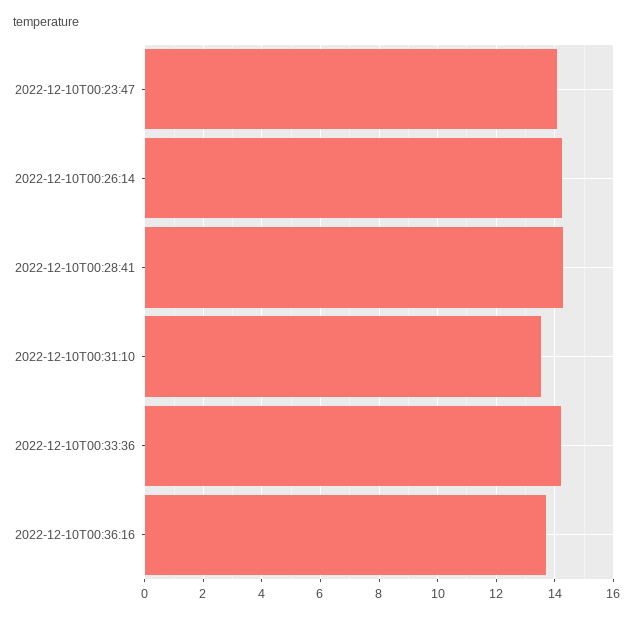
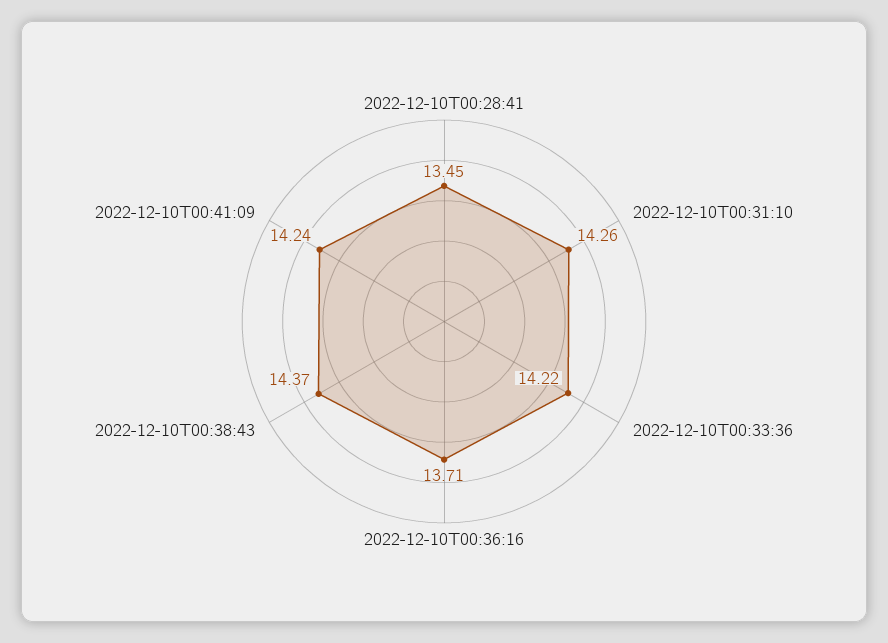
2022-12-10T00:23:47: 14 -> none
2022-12-10T00:26:14: 14.25 -> none
2022-12-10T00:28:41: 14.25 -> 13.45
2022-12-10T00:31:10: 13.5 -> 14.26
2022-12-10T00:38:43: none -> 14.37
2022-12-10T00:41:09: none -> 14.24

